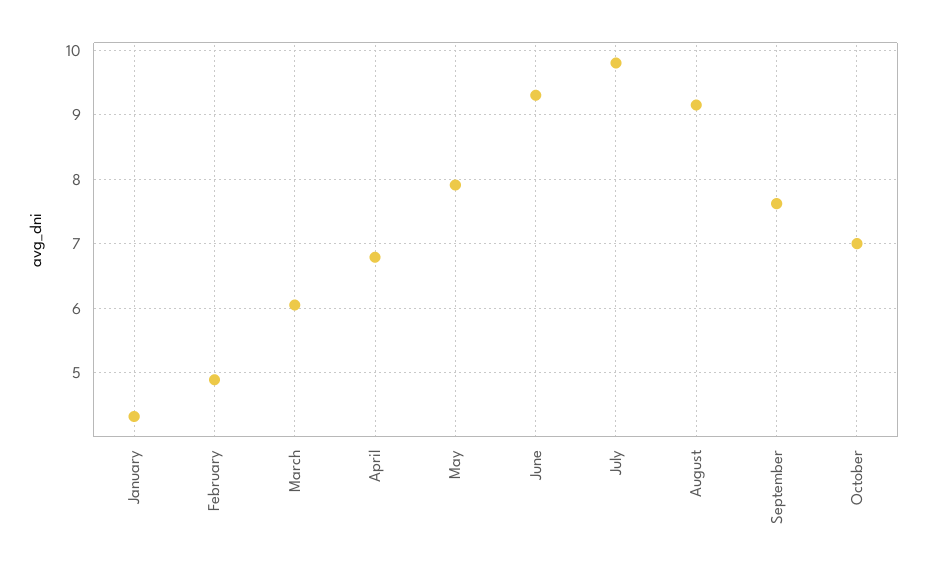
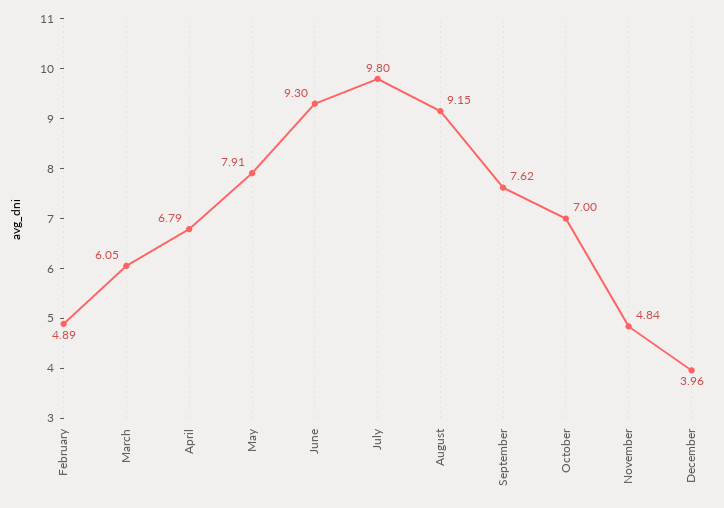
January: 4.3 -> none
November: none -> 4.84
December: none -> 3.96

